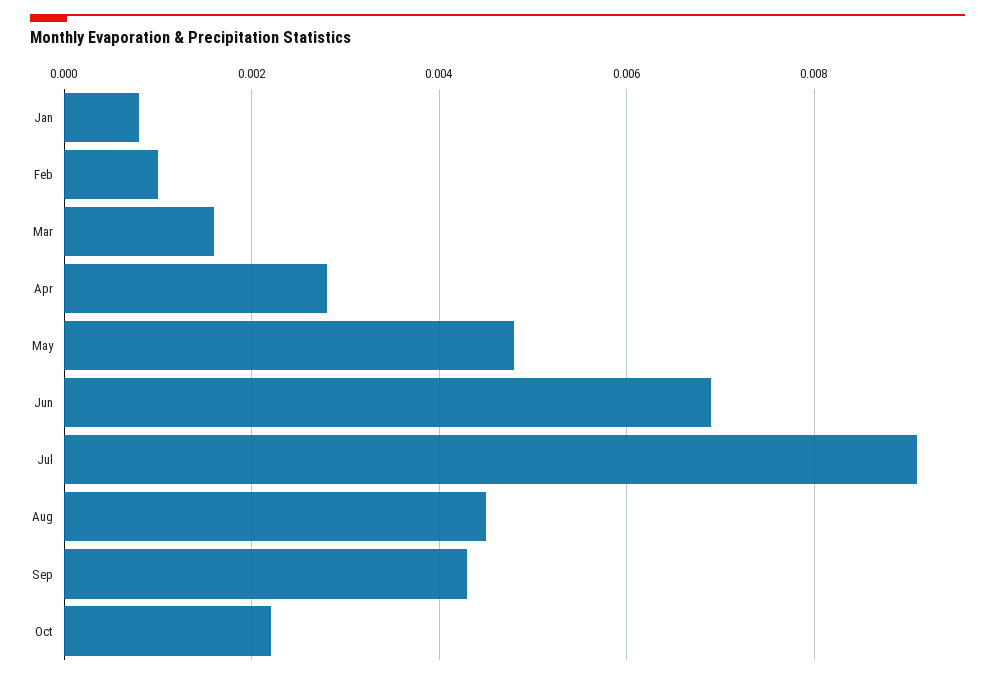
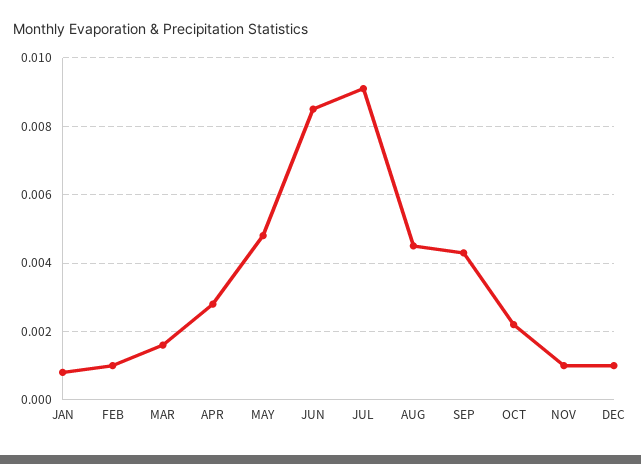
Jun: 0.007 -> 0.0085
NOV: none -> 0.001
DEC: none -> 0.001

